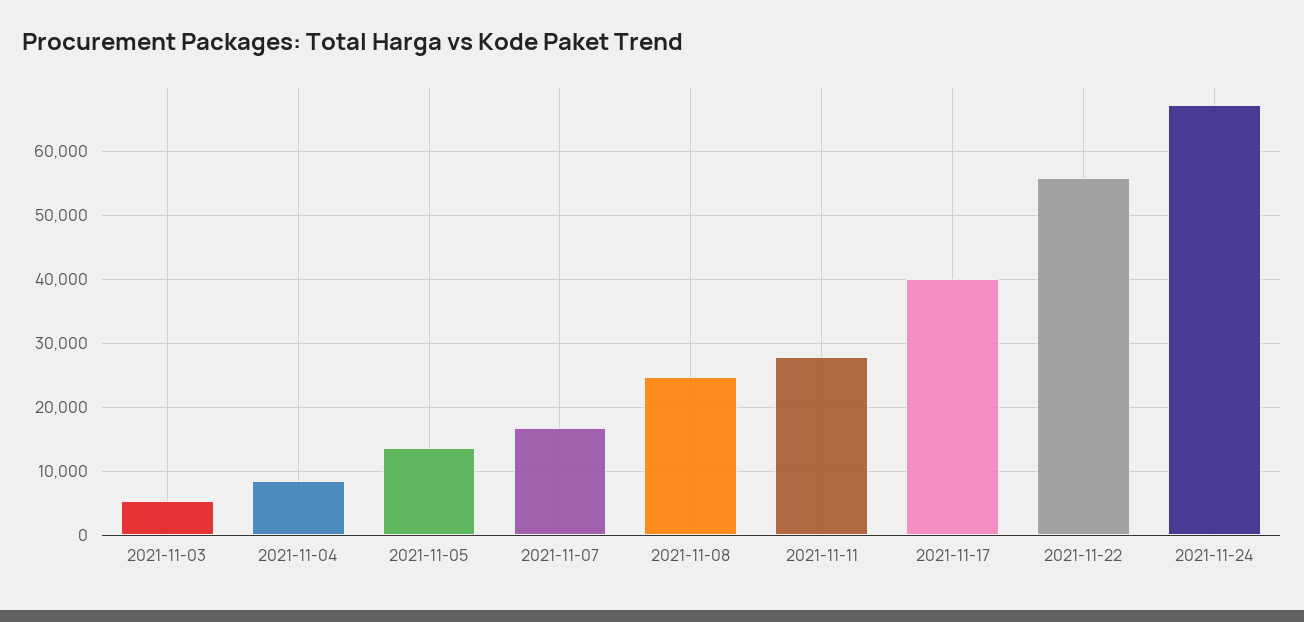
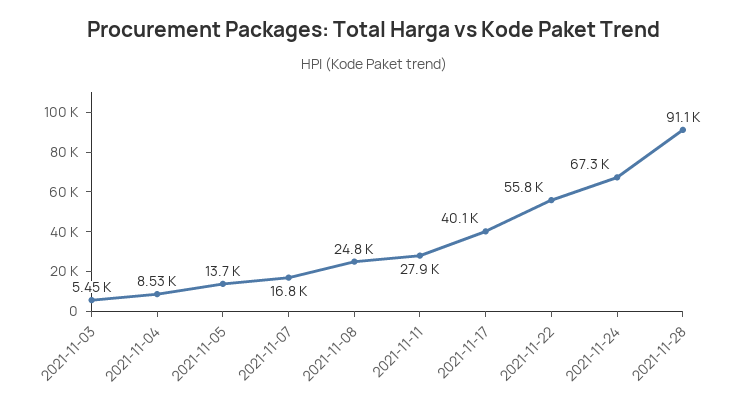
2021-11-28: none -> 91100

